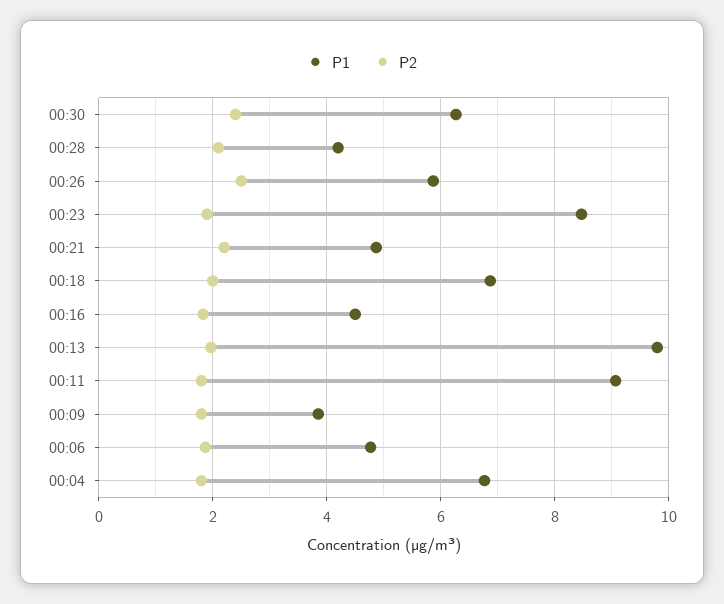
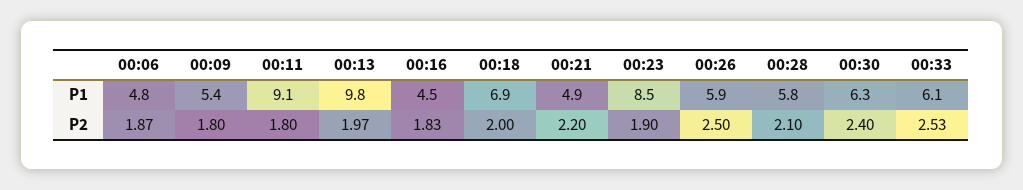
P1, 00:28: 4.2 -> 5.8
P1, 00:09: 3.8 -> 5.4
P1, 00:04: 6.8 -> none
P2, 00:04: 1.8 -> none
P1, 00:33: none -> 6.1
P2, 00:33: none -> 2.53

